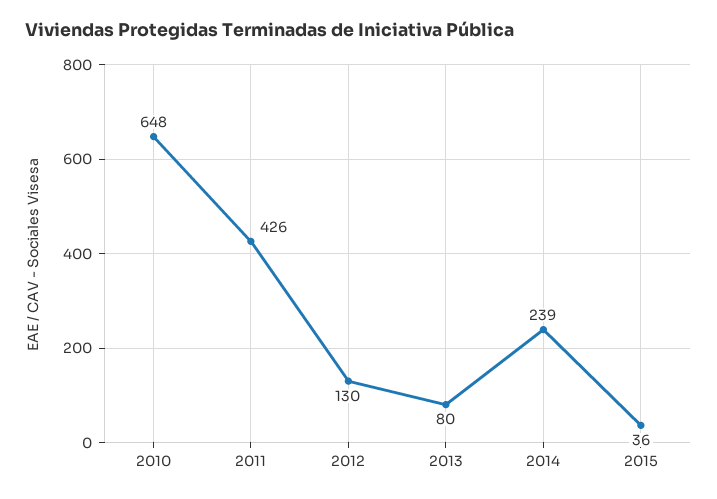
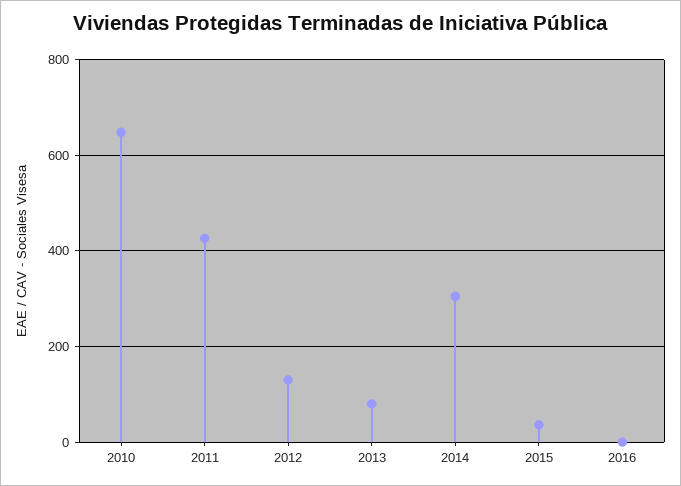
2014: 239 -> 300
2016: none -> 0

